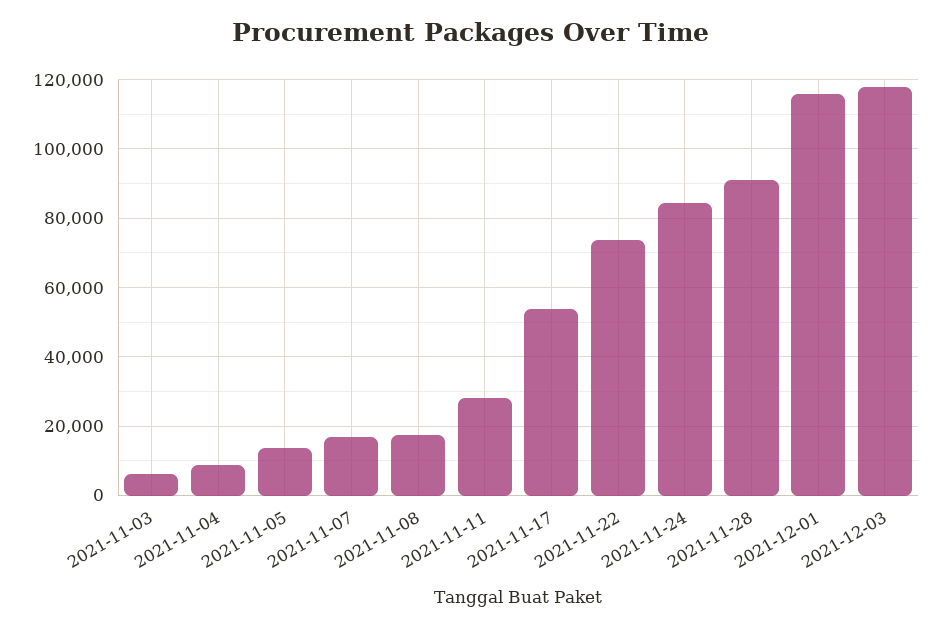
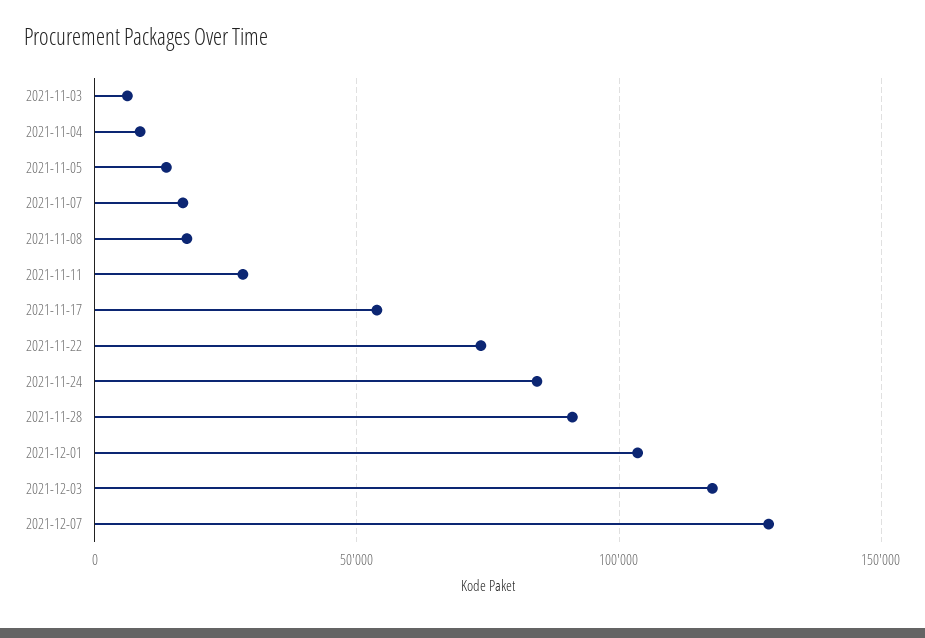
2021-12-01: 116000 -> 105000
2021-12-07: none -> 130000

